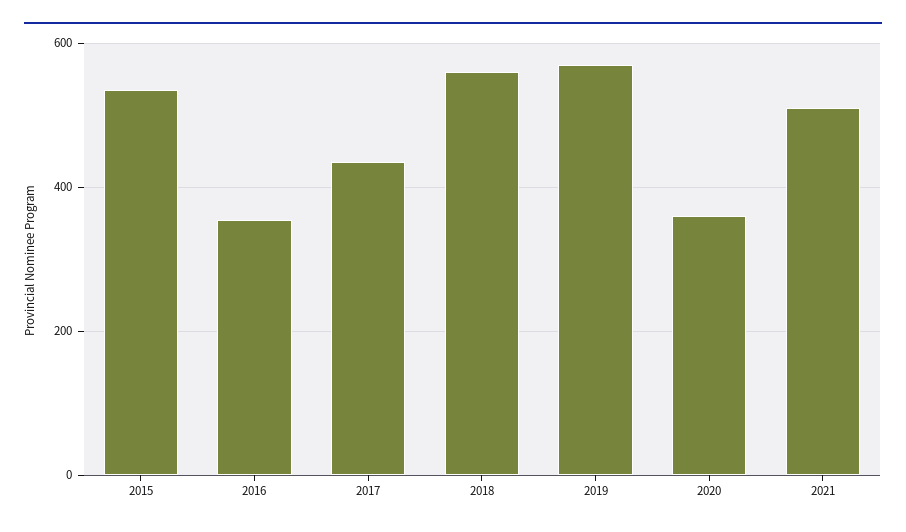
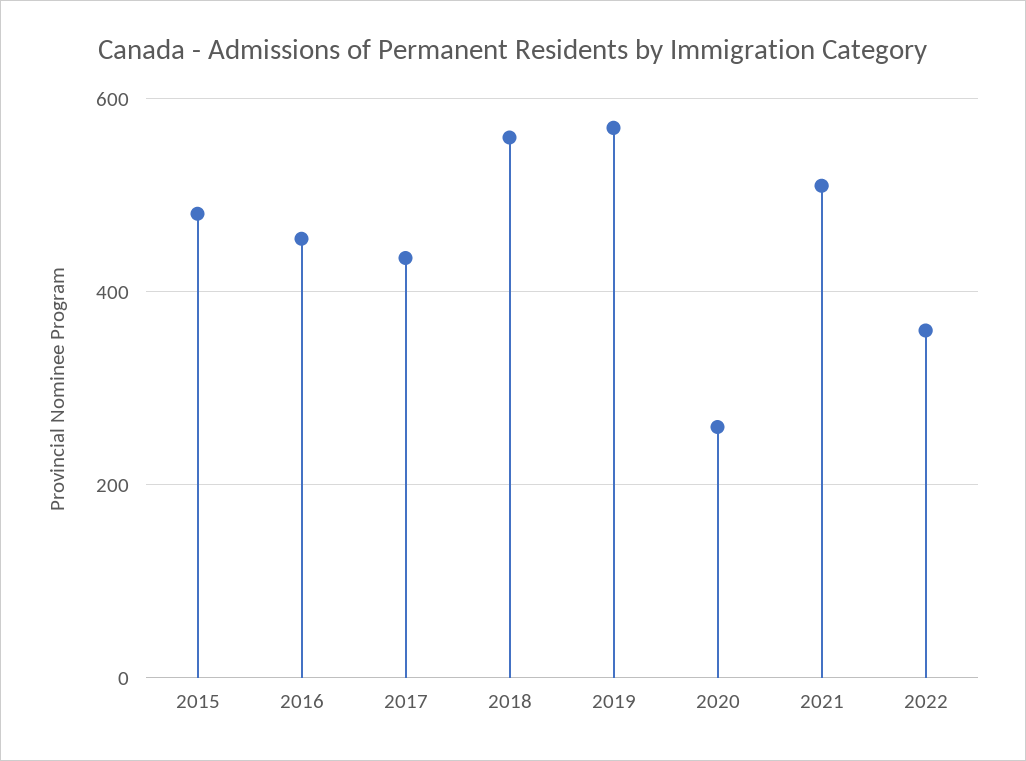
2015: 540 -> 480
2016: 360 -> 460
2020: 360 -> 260
2022: none -> 360

